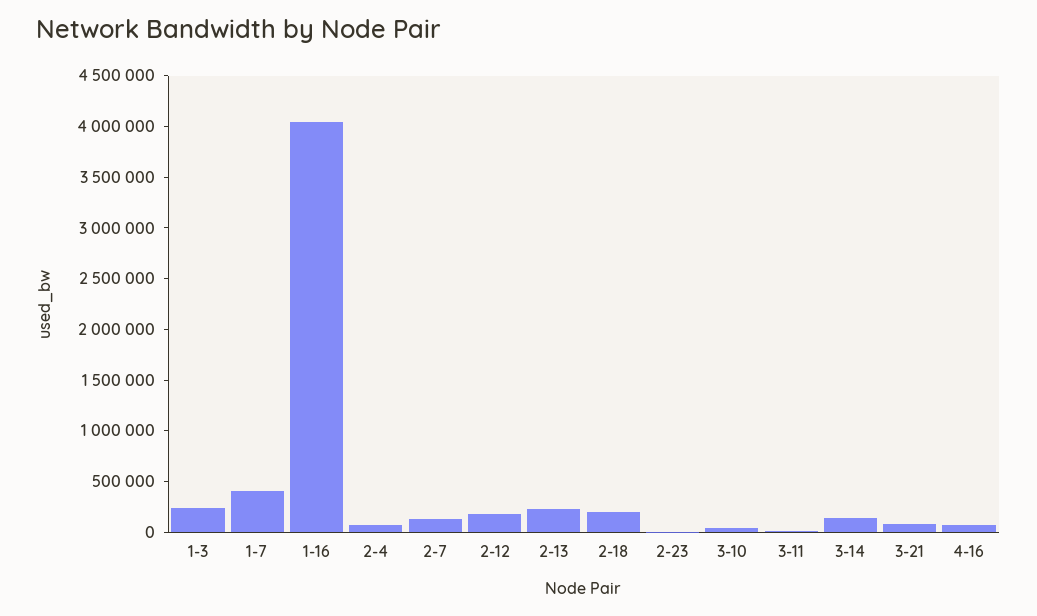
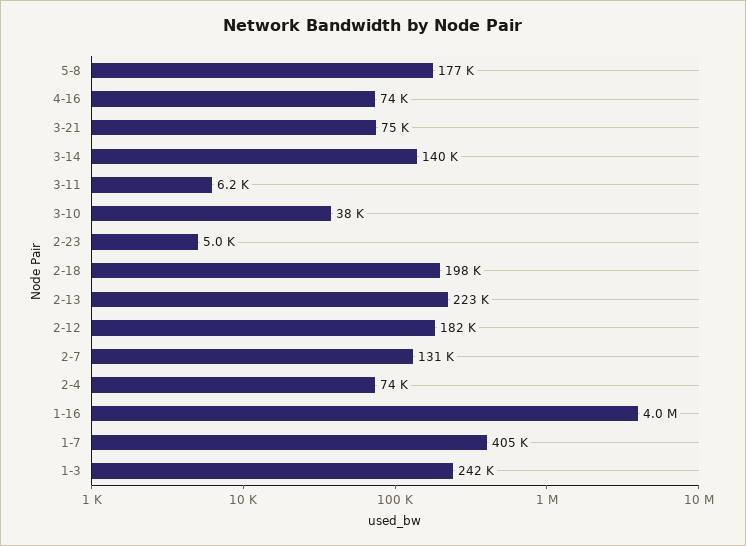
5-8: none -> 177000

